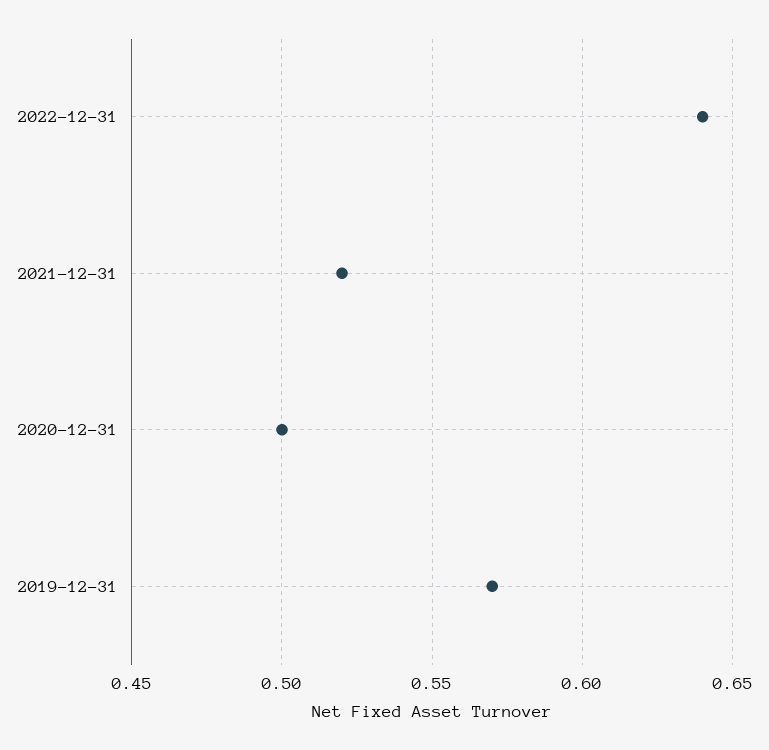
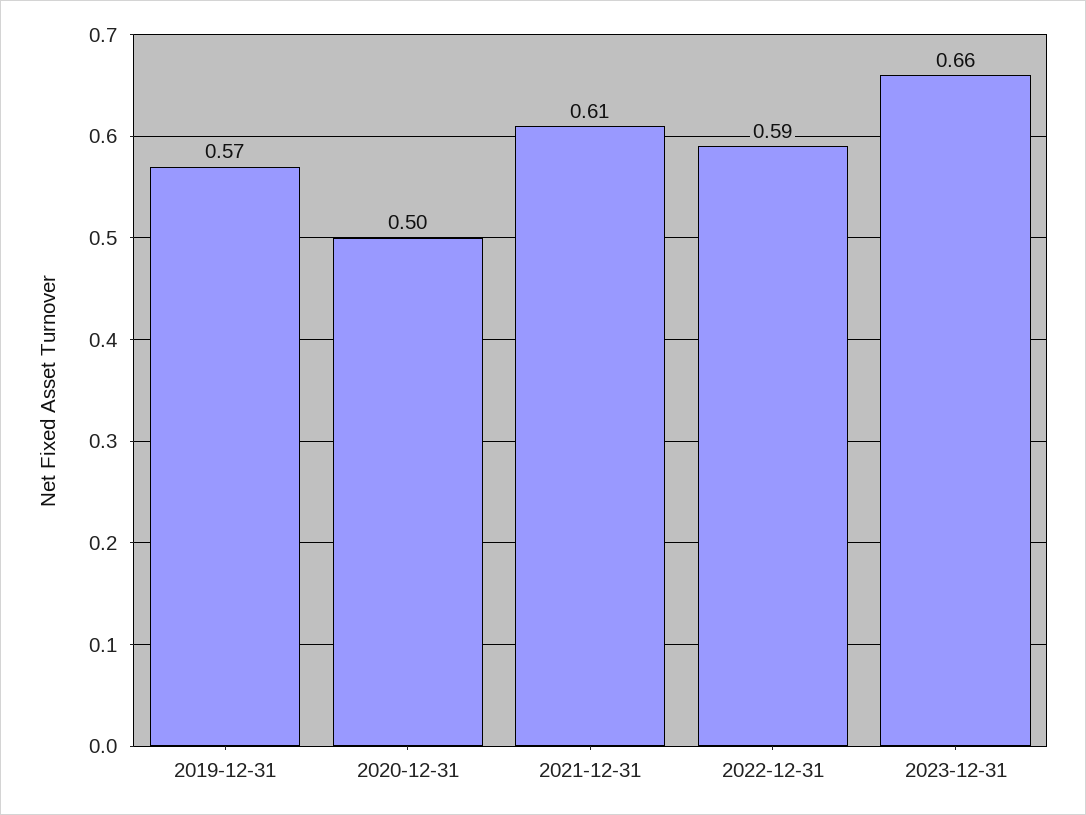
2022-12-31: 0.64 -> 0.59
2021-12-31: 0.52 -> 0.61
2023-12-31: none -> 0.66

